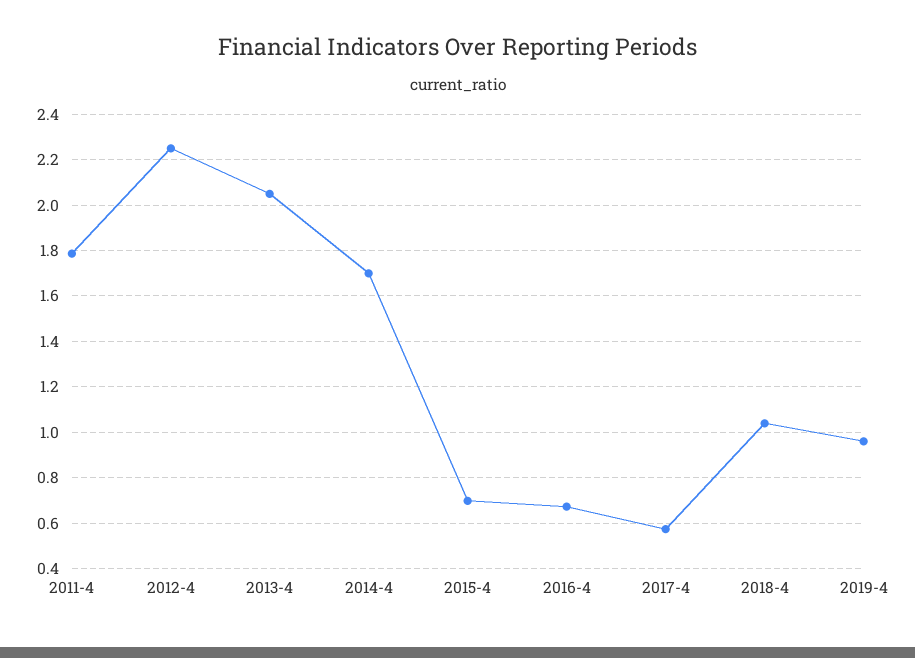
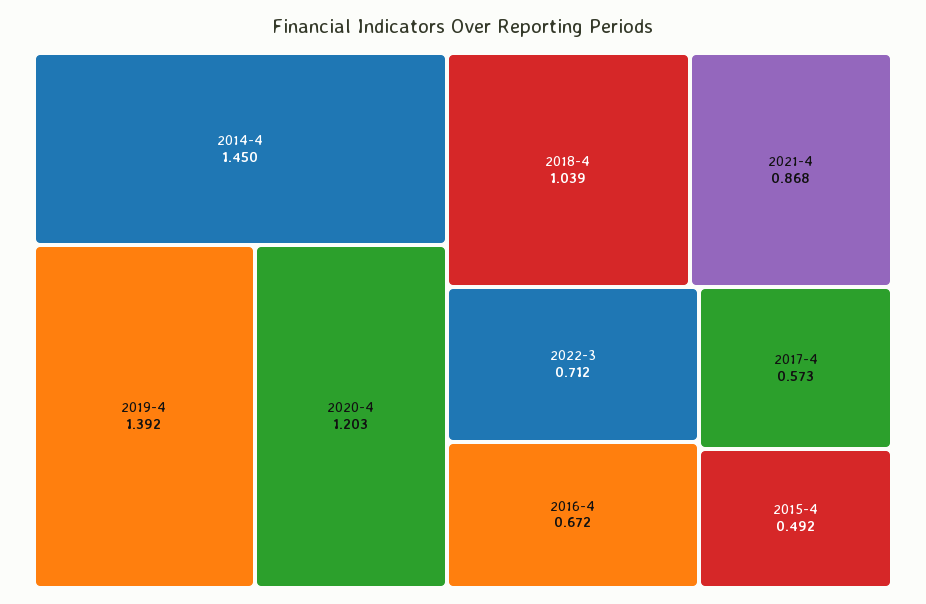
2011-4: 1.8 -> none
2012-4: 2.25 -> none
2013-4: 2.05 -> none
2014-4: 1.7 -> 1.45
2015-4: 0.7 -> 0.492
2019-4: 0.95 -> 1.392
2020-4: none -> 1.203
2021-4: none -> 0.868
2022-3: none -> 0.712

